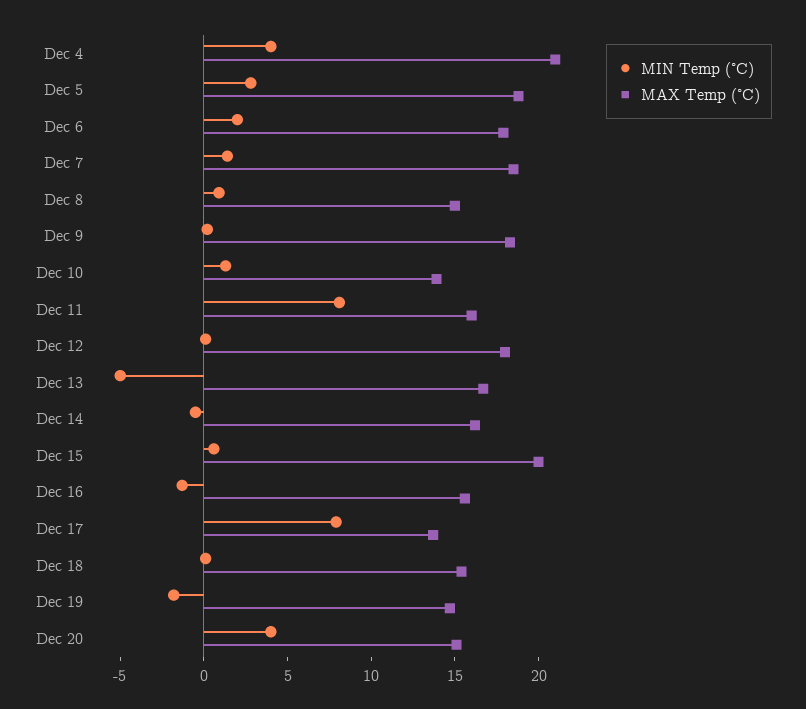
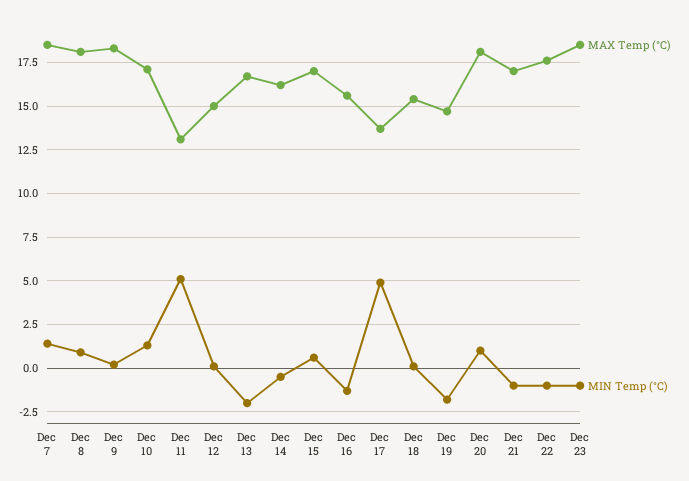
MIN Temp (°C), Dec 4: 4 -> none
MAX Temp (°C), Dec 4: 21 -> none
MIN Temp (°C), Dec 5: 3 -> none
MAX Temp (°C), Dec 5: 19 -> none
MIN Temp (°C), Dec 6: 2 -> none
MAX Temp (°C), Dec 6: 18 -> none
MAX Temp (°C), Dec 8: 15 -> 18
MAX Temp (°C), Dec 10: 14 -> 17
MIN Temp (°C), Dec 11: 8 -> 5
MAX Temp (°C), Dec 11: 16 -> 13
MAX Temp (°C), Dec 12: 18 -> 15
MIN Temp (°C), Dec 13: -5 -> -2
MAX Temp (°C), Dec 15: 20 -> 17
MIN Temp (°C), Dec 17: 8 -> 5
MIN Temp (°C), Dec 20: 4 -> 1
MAX Temp (°C), Dec 20: 15 -> 18
MAX Temp (°C), Dec 21: none -> 17
MIN Temp (°C), Dec 21: none -> -1
MAX Temp (°C), Dec 22: none -> 17.5
MIN Temp (°C), Dec 22: none -> -1
MAX Temp (°C), Dec 23: none -> 18.5
MIN Temp (°C), Dec 23: none -> -1

